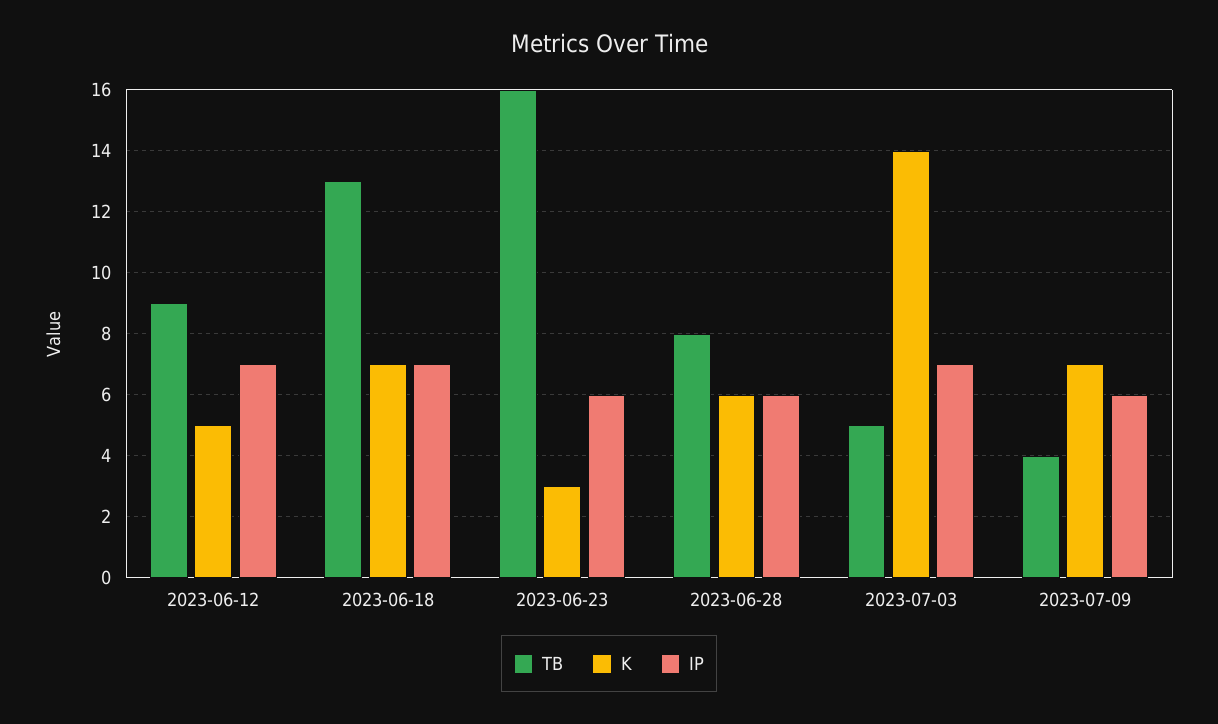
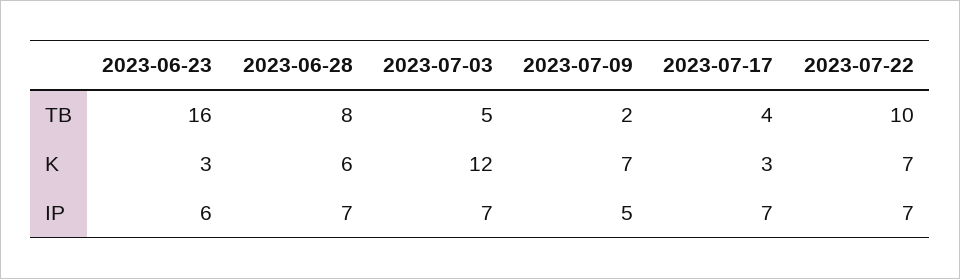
TB, 2023-06-12: 9 -> none
K, 2023-06-12: 5 -> none
IP, 2023-06-12: 7 -> none
TB, 2023-06-18: 13 -> none
K, 2023-06-18: 7 -> none
IP, 2023-06-18: 7 -> none
IP, 2023-06-28: 6 -> 7
K, 2023-07-03: 14 -> 12
TB, 2023-07-09: 4 -> 2
IP, 2023-07-09: 6 -> 5
TB, 2023-07-17: none -> 4
TB, 2023-07-22: none -> 10
K, 2023-07-17: none -> 3
K, 2023-07-22: none -> 7
IP, 2023-07-17: none -> 7
IP, 2023-07-22: none -> 7

